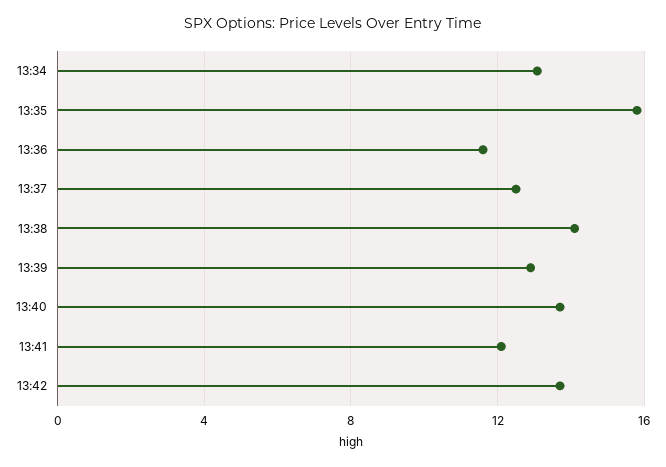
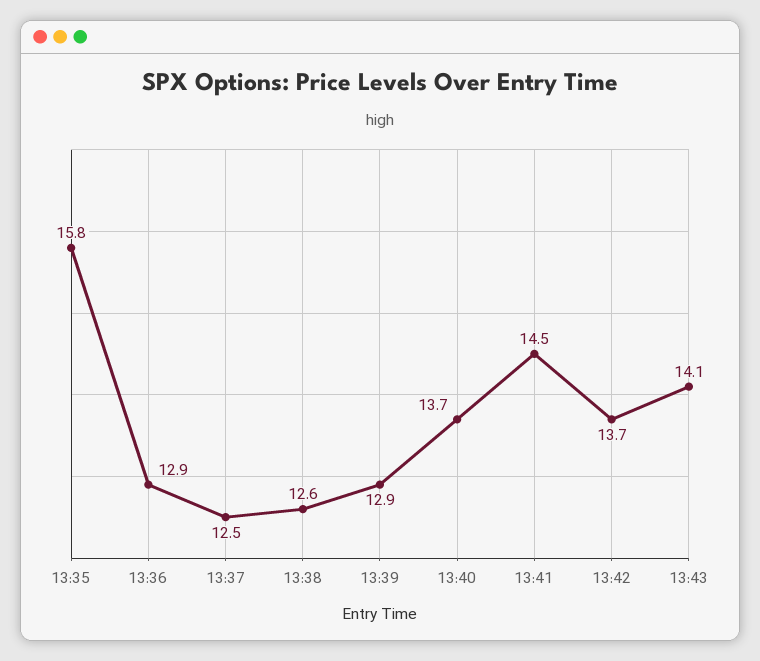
13:34: 13 -> none
13:36: 11.5 -> 12.9
13:38: 14 -> 12.6
13:41: 12 -> 14.5
13:43: none -> 14.1

